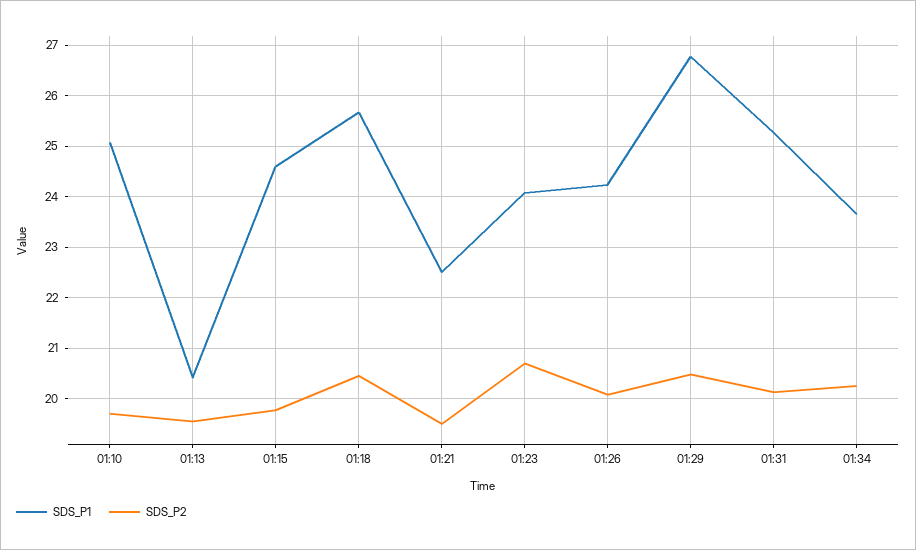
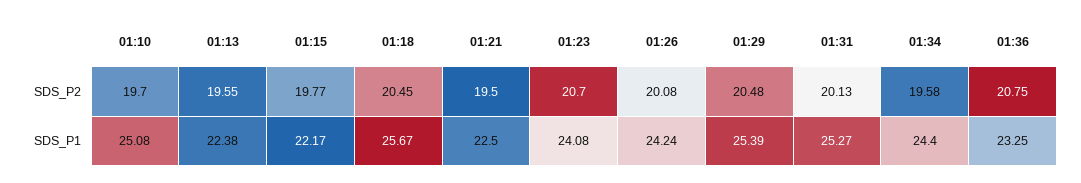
SDS_P1, 01:13: 20.4 -> 22.38
SDS_P1, 01:15: 24.6 -> 22.17
SDS_P1, 01:29: 26.8 -> 25.39
SDS_P1, 01:34: 23.6 -> 24.4
SDS_P2, 01:34: 20.2 -> 19.58
SDS_P2, 01:36: none -> 20.75
SDS_P1, 01:36: none -> 23.25

